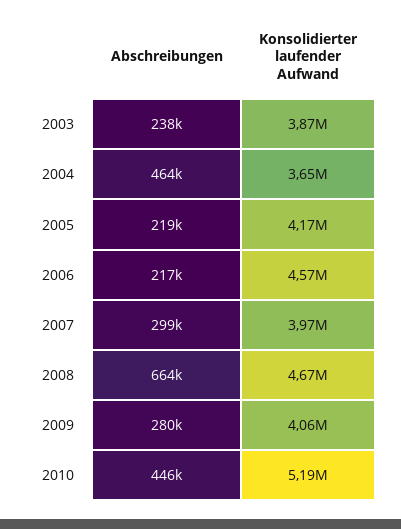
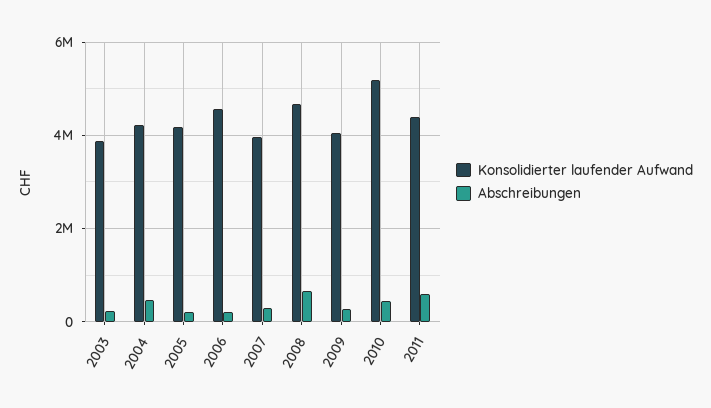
Konsolidierter laufender Aufwand, 2004: 3650000 -> 4200000
Konsolidierter laufender Aufwand, 2011: none -> 4400000
Abschreibungen, 2011: none -> 600000

